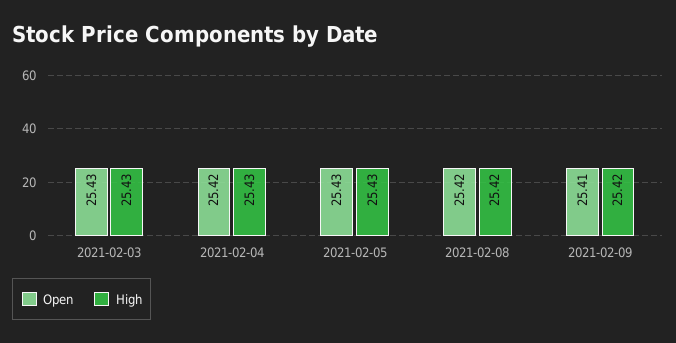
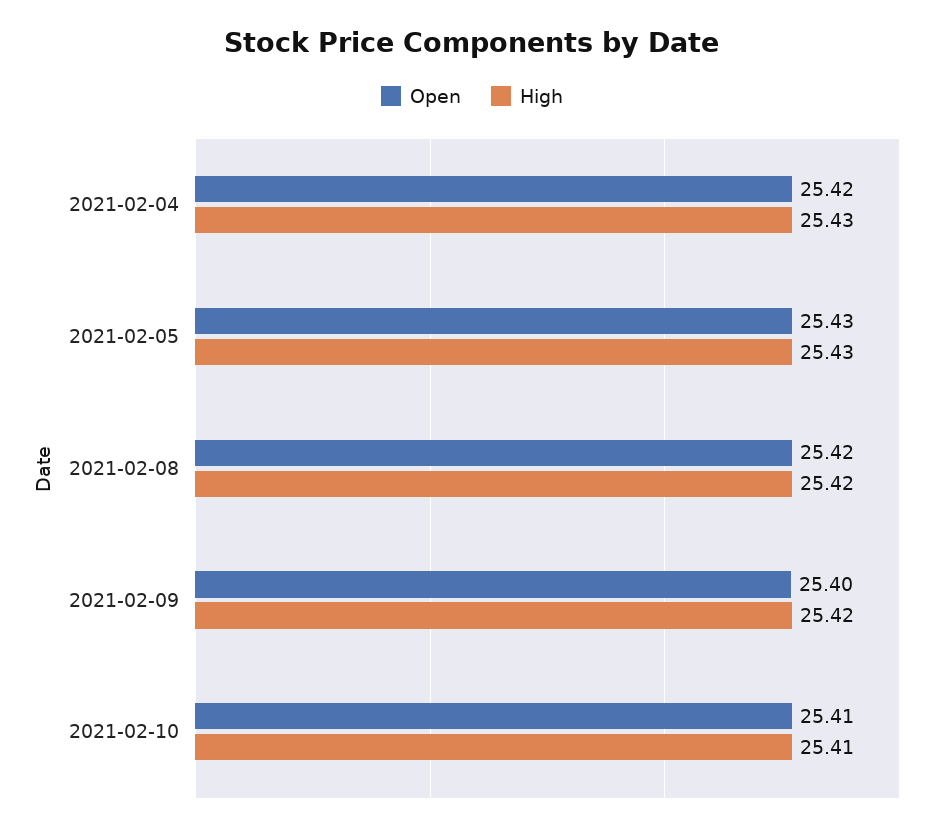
Open, 2021-02-03: 25.43 -> none
High, 2021-02-03: 25.43 -> none
Open, 2021-02-09: 25.41 -> 25.4
Open, 2021-02-10: none -> 25.41
High, 2021-02-10: none -> 25.41

